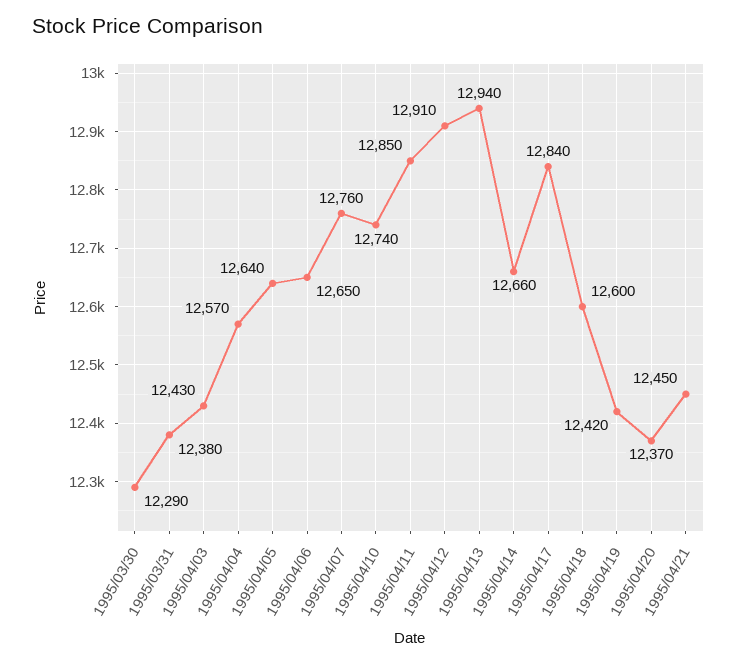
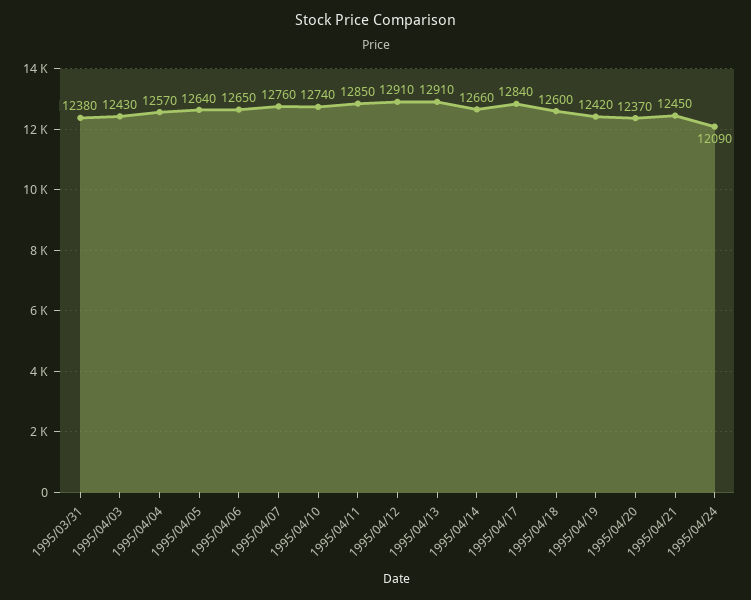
1995/03/30: 12290 -> none
1995/04/13: 12940 -> 12910
1995/04/24: none -> 12090

